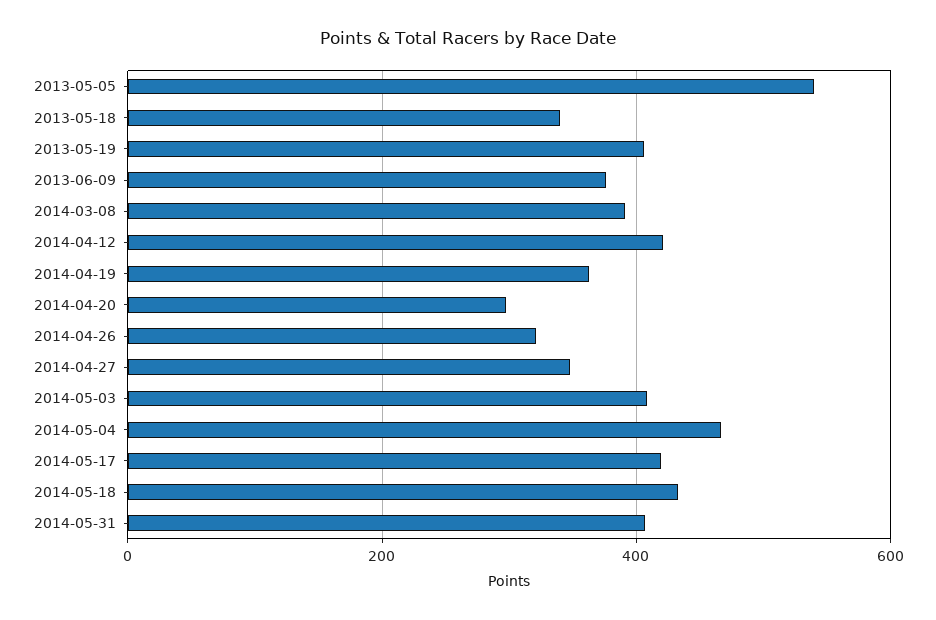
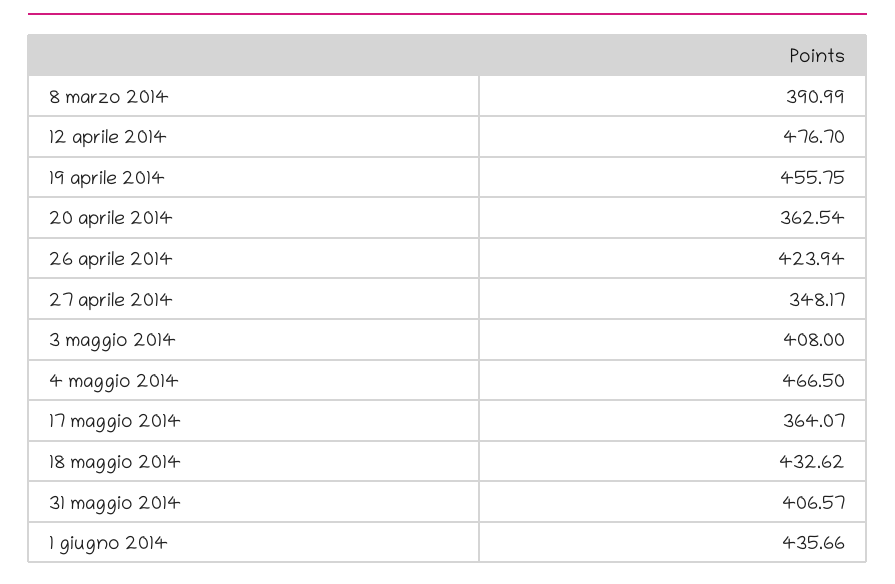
2013-05-05: 540 -> none
2013-05-18: 340 -> none
2013-05-19: 400 -> none
2013-06-09: 380 -> none
2014-04-12: 420 -> 476.7
2014-04-19: 360 -> 455.75
2014-04-20: 300 -> 362.54
2014-04-26: 320 -> 423.94
2014-05-17: 420 -> 364.07
1 giugno 2014: none -> 435.66

